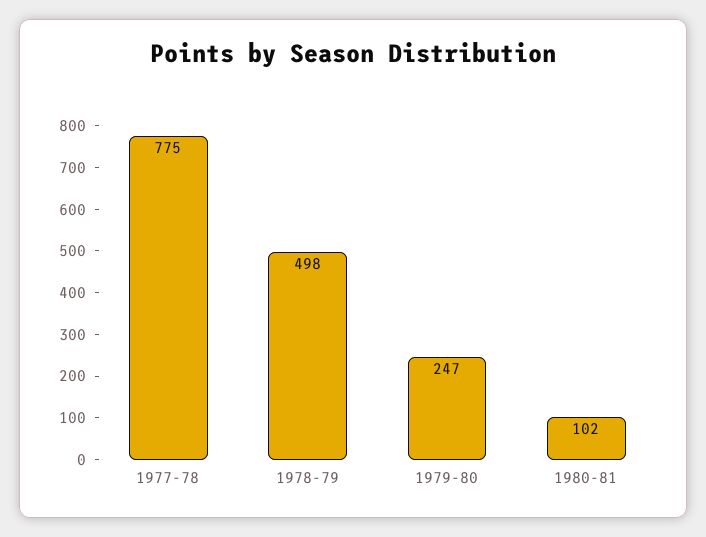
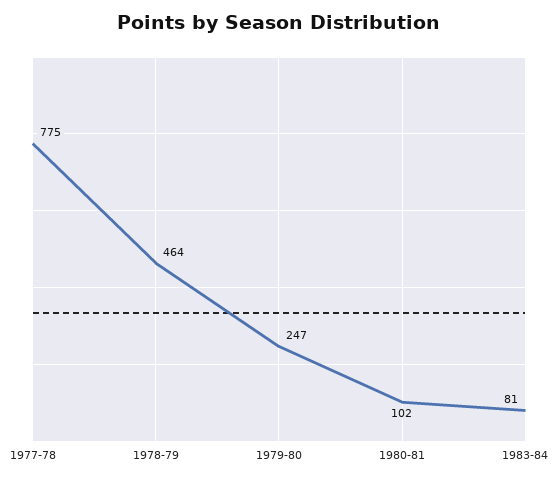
1978-79: 498 -> 464
1983-84: none -> 81

